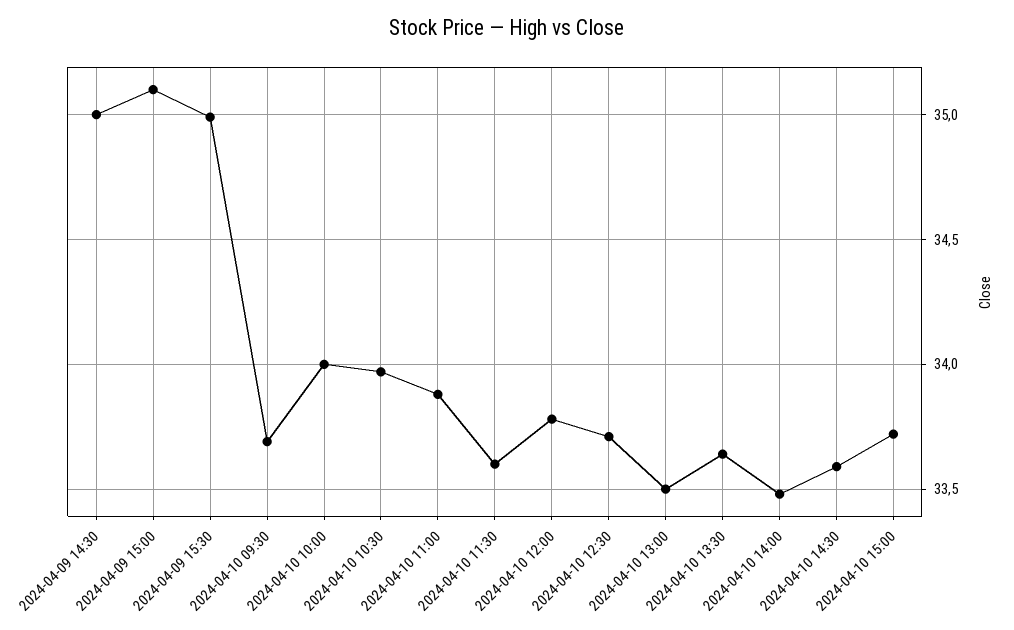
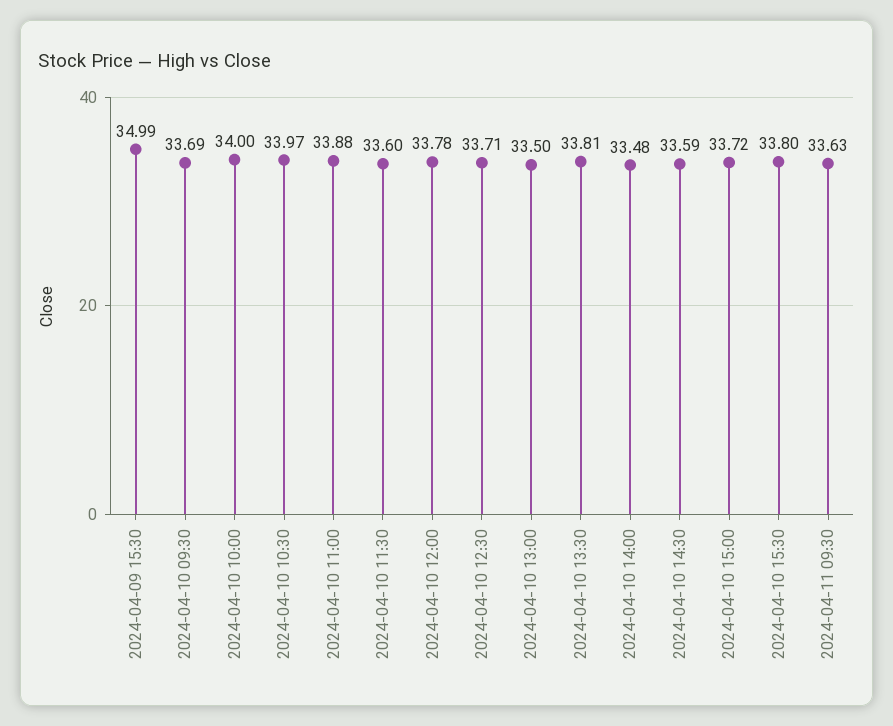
2024-04-09 14:30: 35 -> none
2024-04-09 15:00: 35.1 -> none
2024-04-10 13:30: 33.65 -> 33.81
2024-04-10 15:30: none -> 33.8
2024-04-11 09:30: none -> 33.63

